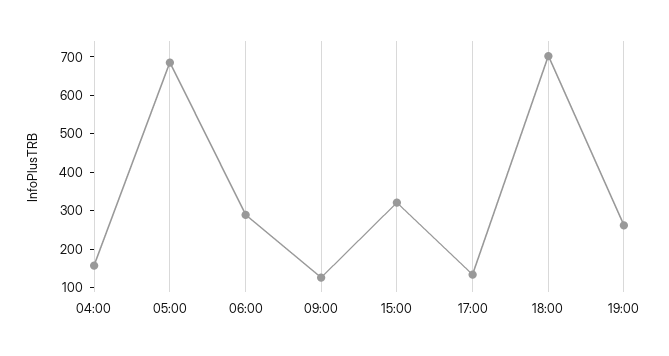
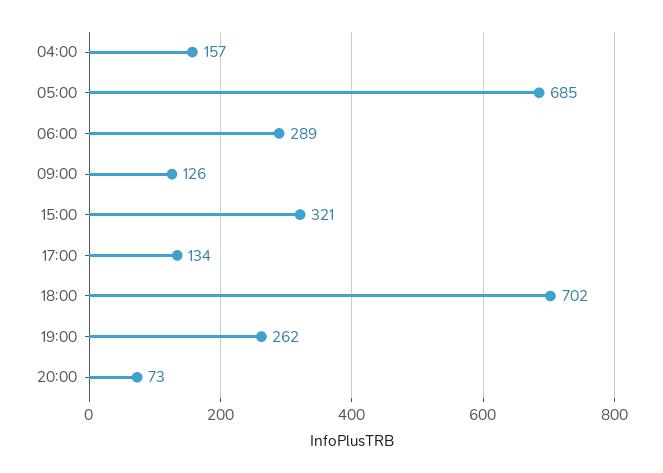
20:00: none -> 73

